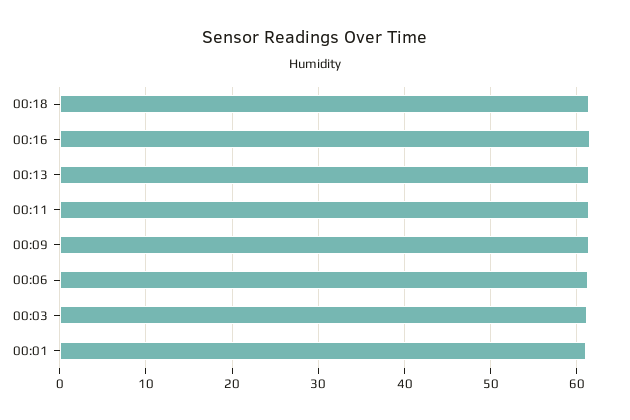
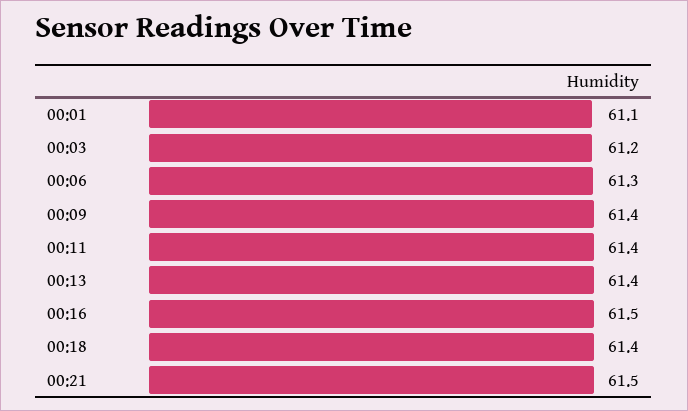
00:21: none -> 61.5

